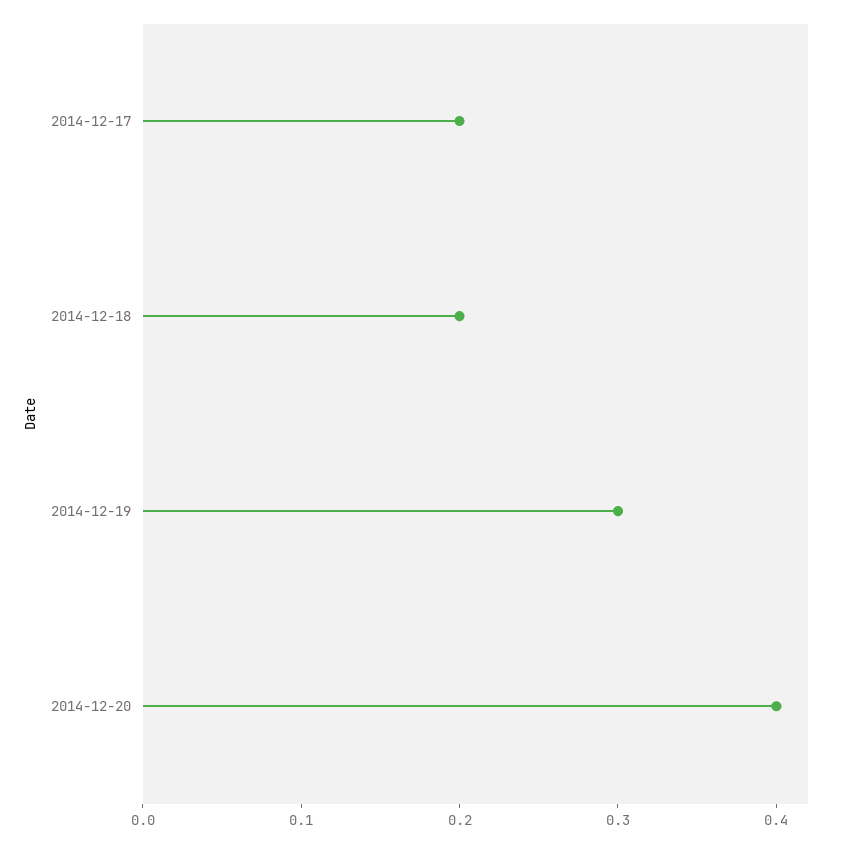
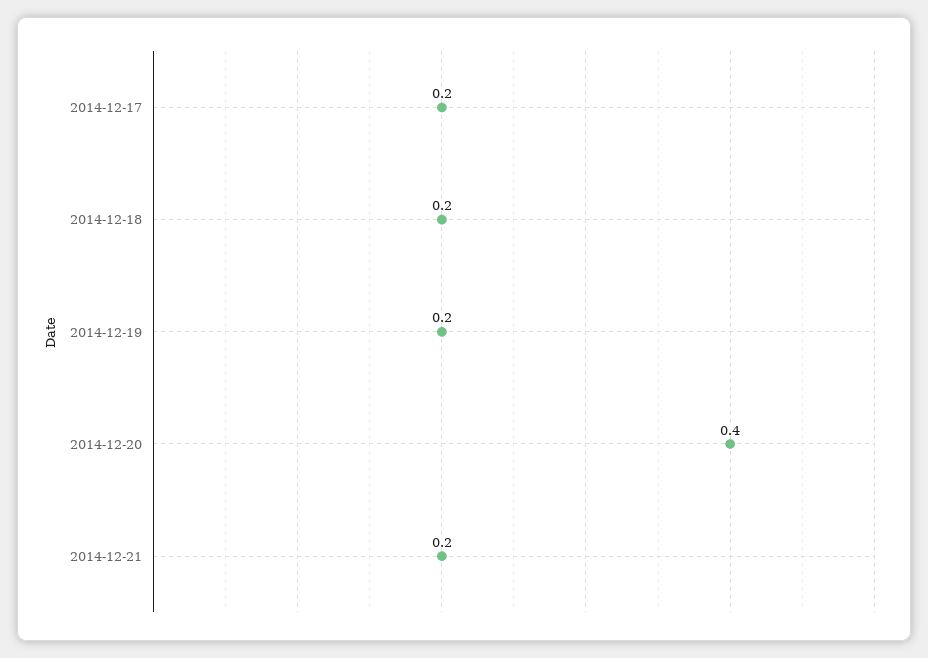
2014-12-19: 0.3 -> 0.2
2014-12-21: none -> 0.2

